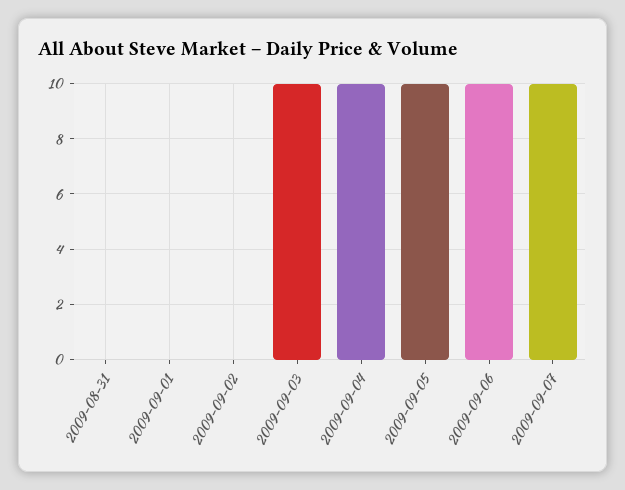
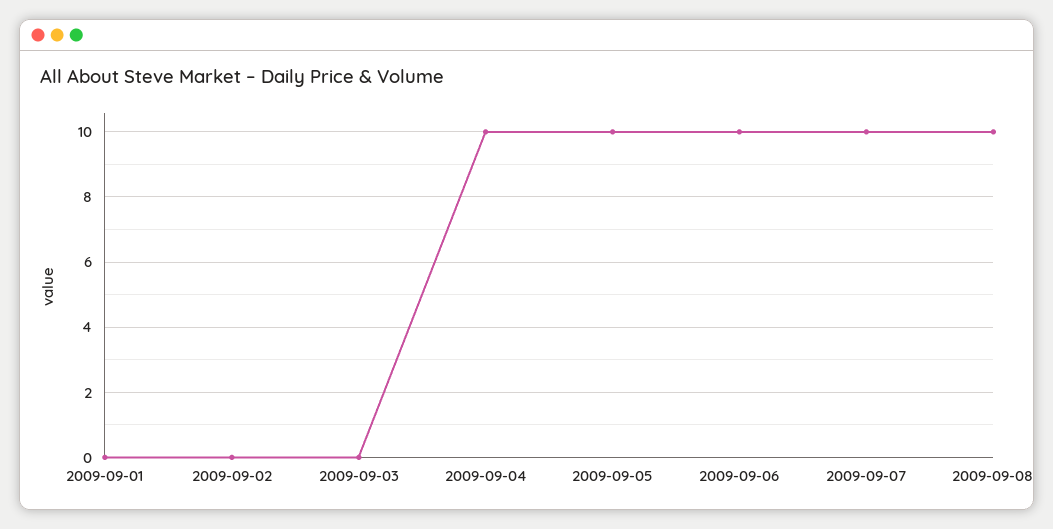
2009-08-31: 0 -> none
2009-09-03: 10 -> 0
2009-09-08: none -> 10

